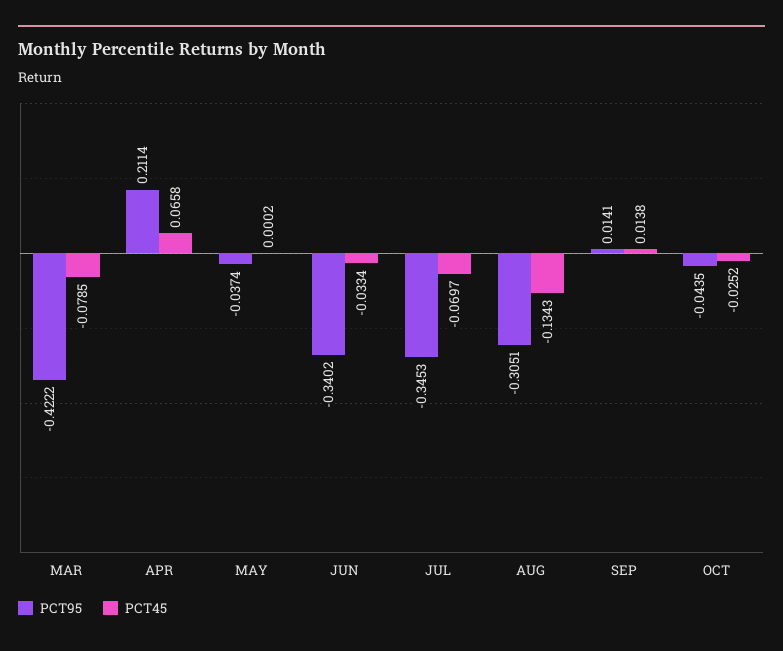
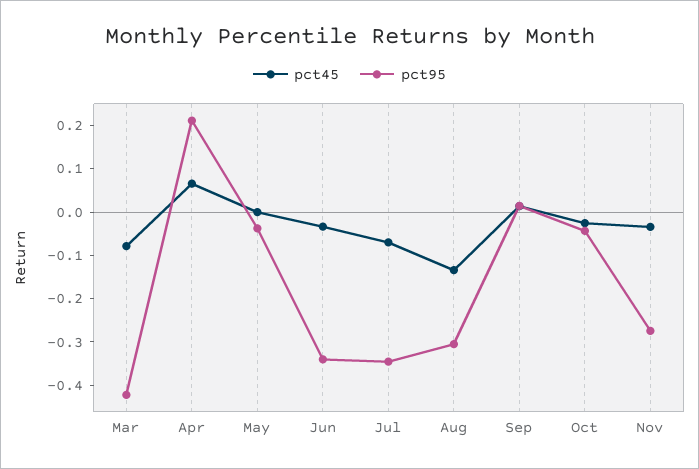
PCT45, Nov: none -> -0.04
PCT95, Nov: none -> -0.28

